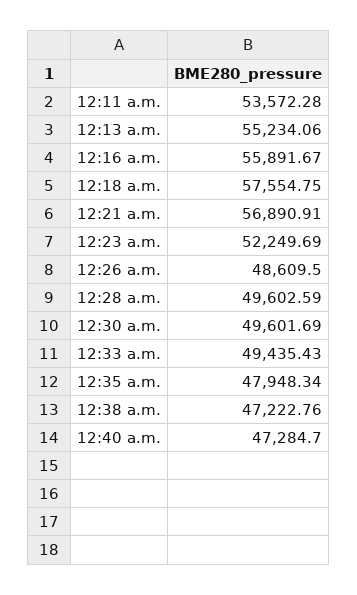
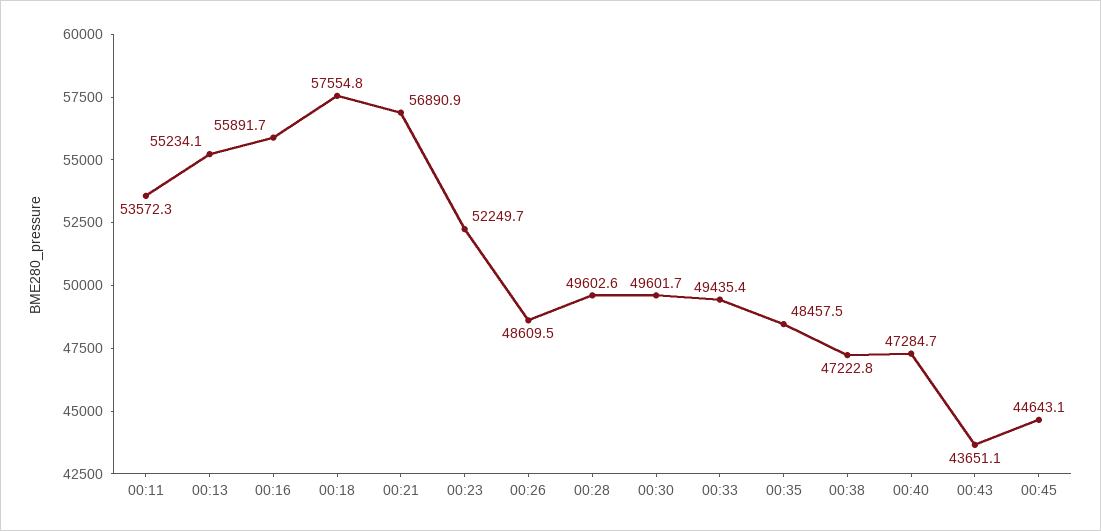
12:35 a.m.: 47948.34 -> 48457.5
00:43: none -> 43651.1
00:45: none -> 44643.1

